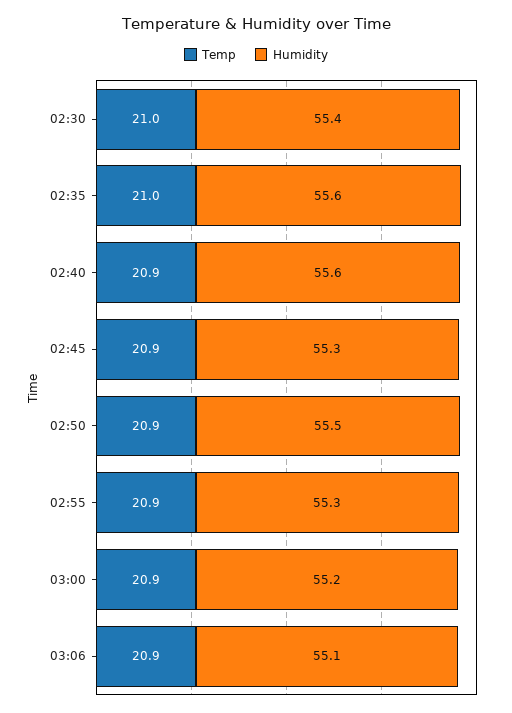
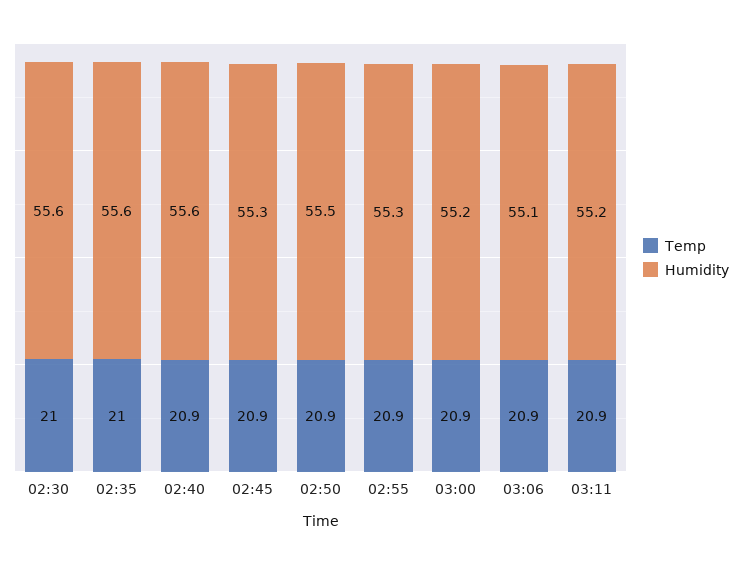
Humidity, 02:30: 55.4 -> 55.6
Temp, 03:11: none -> 20.9
Humidity, 03:11: none -> 55.2

